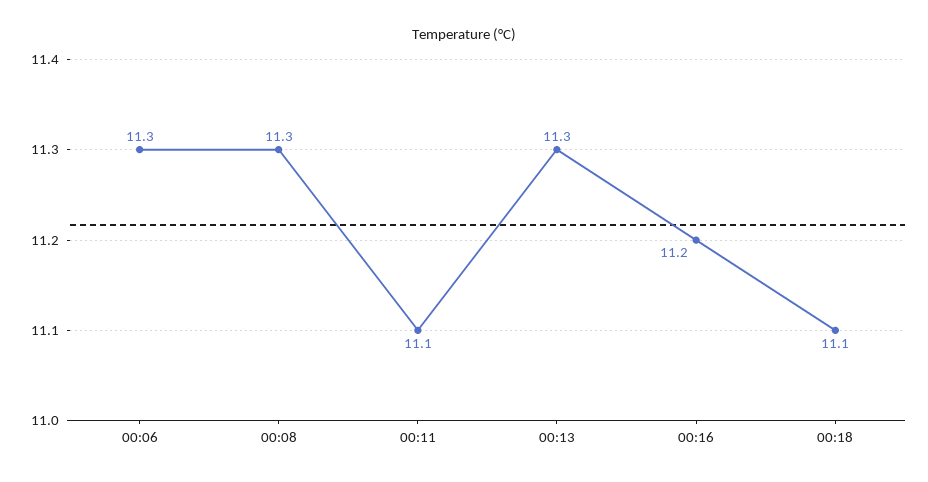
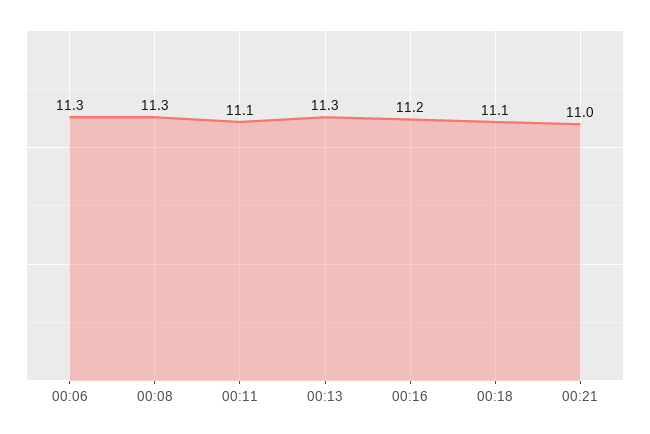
00:21: none -> 11

